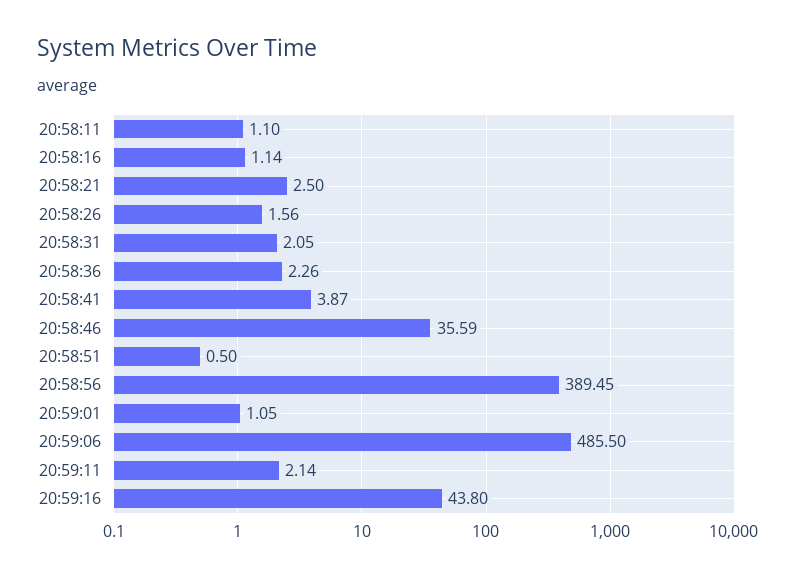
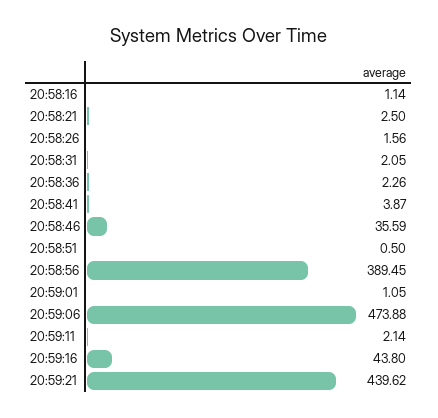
20:58:11: 1.1 -> none
20:59:06: 485.5 -> 473.88
20:59:21: none -> 439.62

